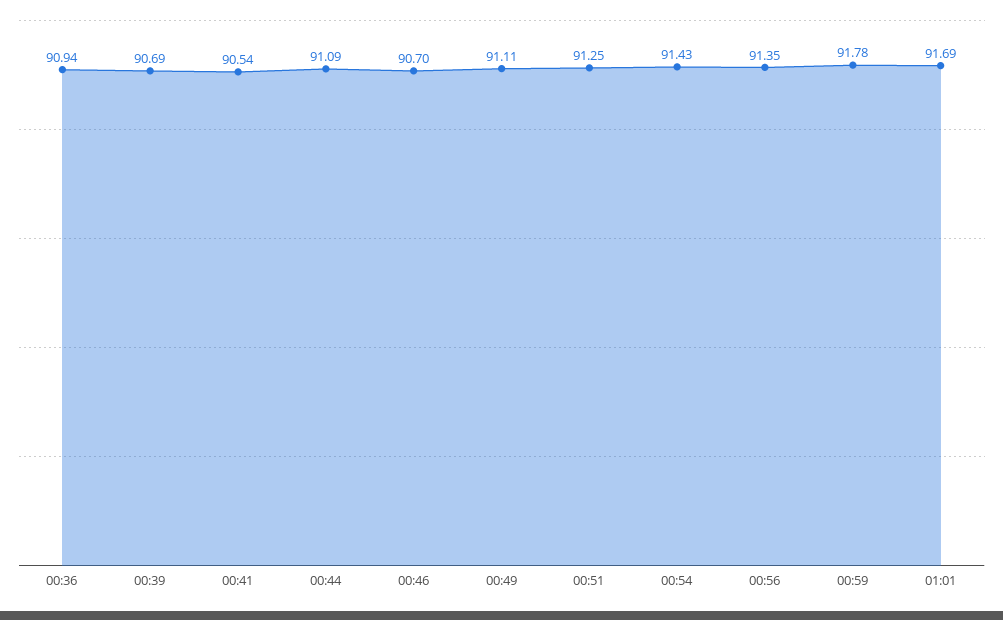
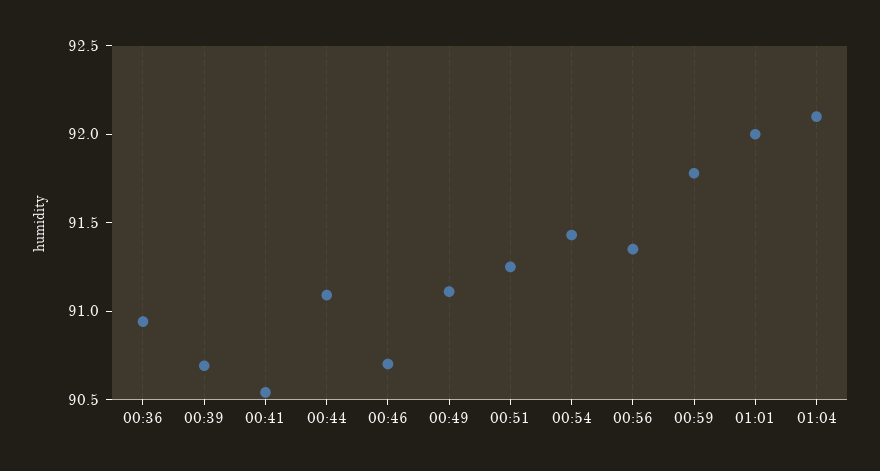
01:01: 91.69 -> 92
01:04: none -> 92.1

